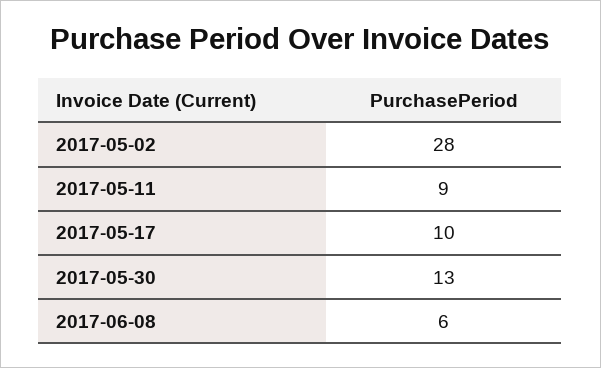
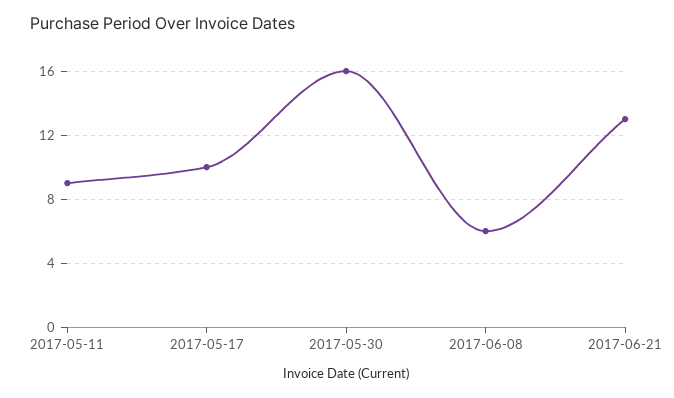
2017-05-02: 28 -> none
2017-05-30: 13 -> 16
2017-06-21: none -> 13

